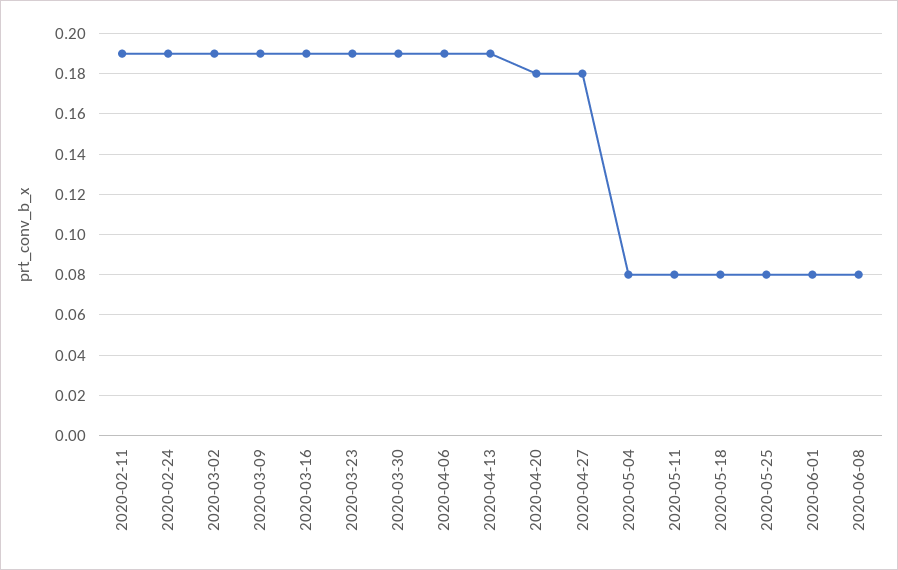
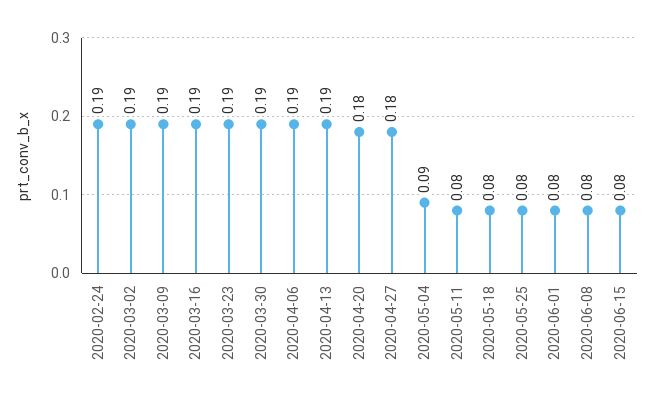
2020-02-11: 0.19 -> none
2020-05-04: 0.08 -> 0.09
2020-06-15: none -> 0.08

